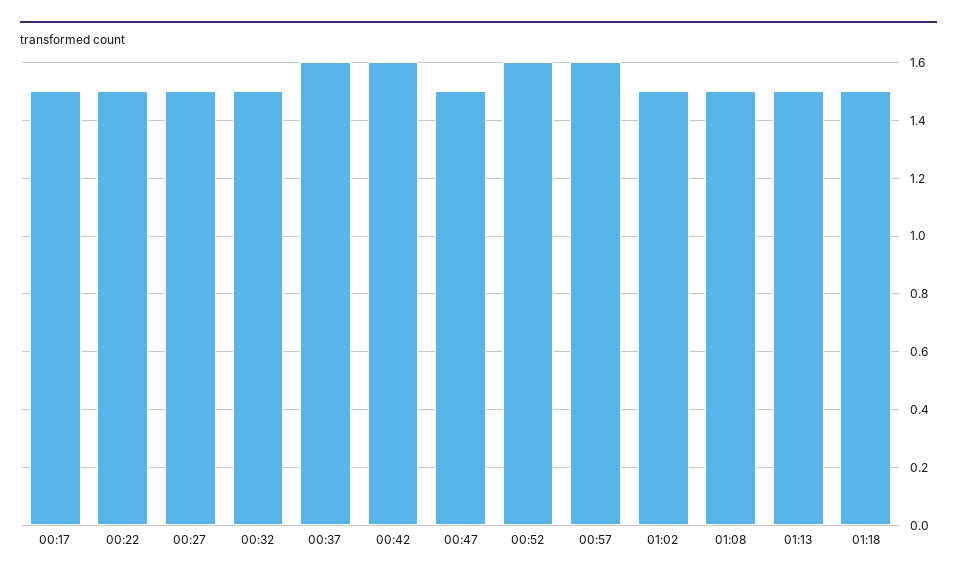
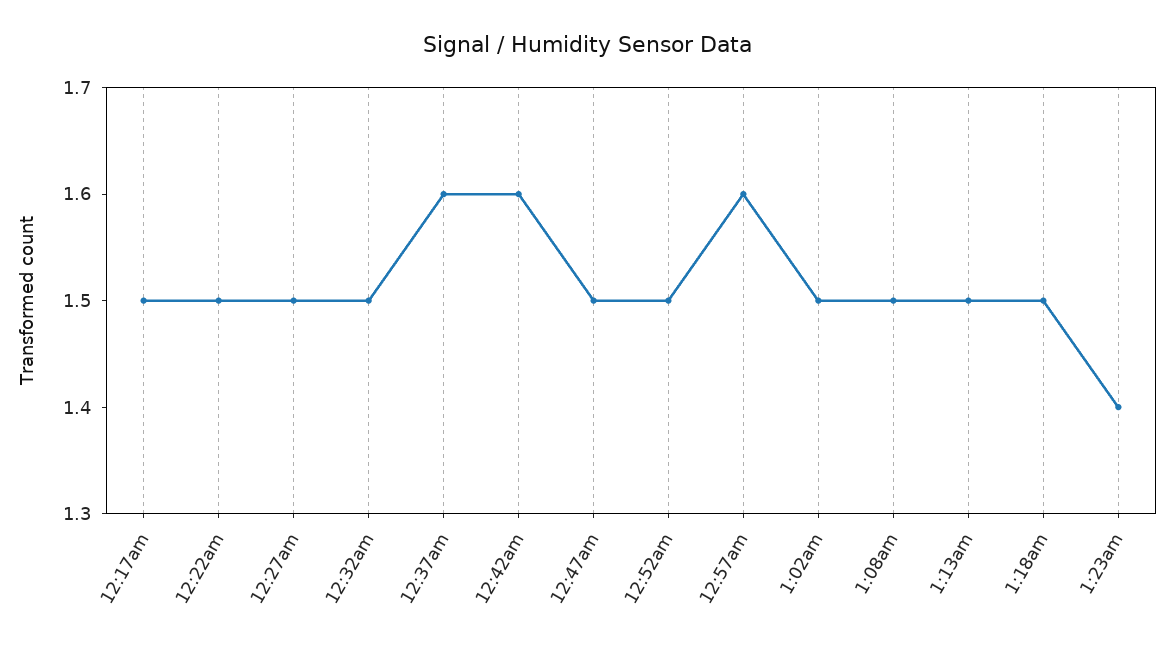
00:52: 1.6 -> 1.5
1:23am: none -> 1.4

